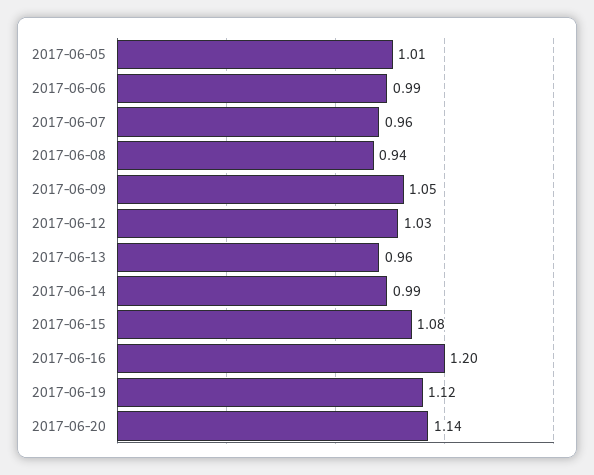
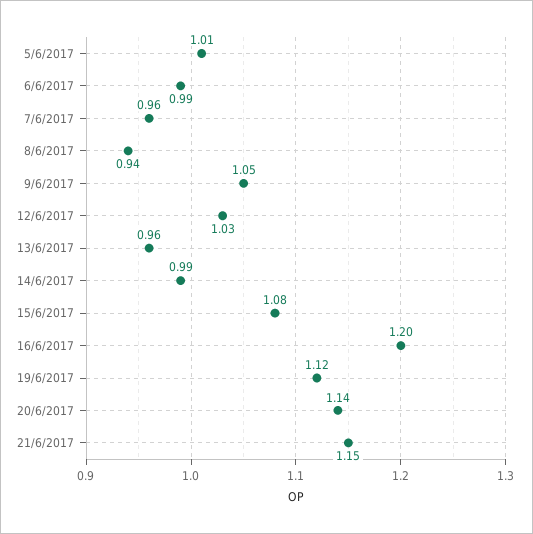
21/6/2017: none -> 1.15

